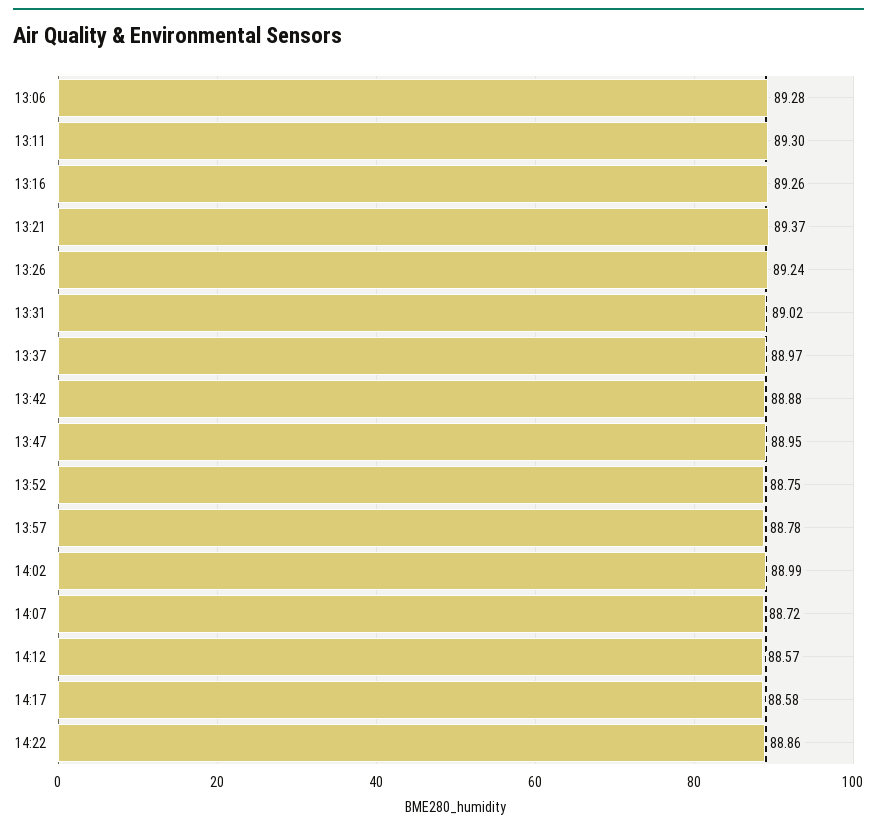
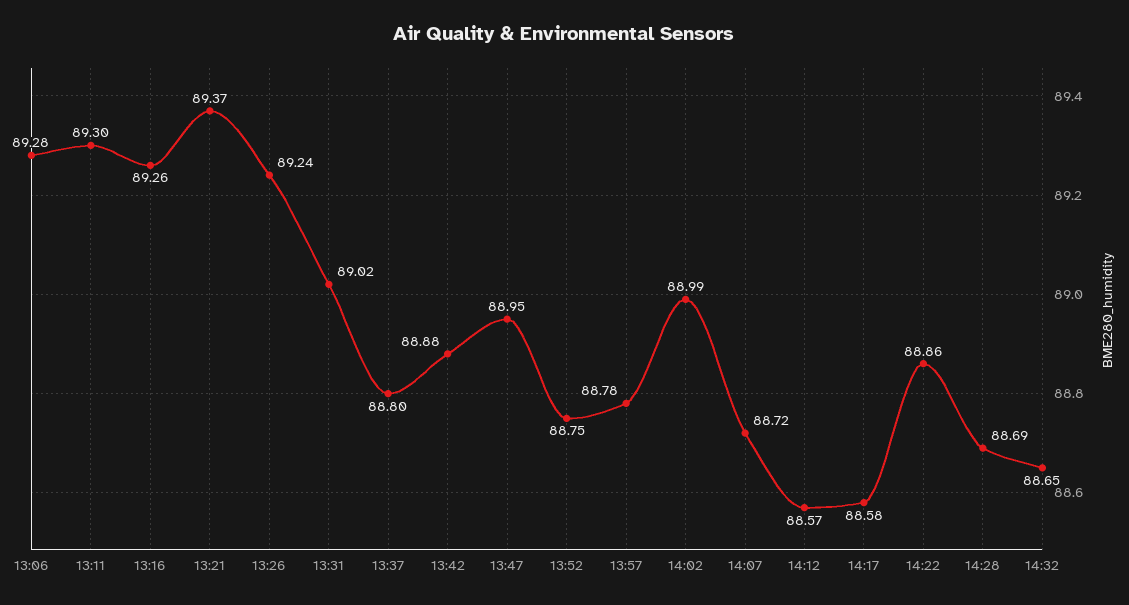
13:37: 88.97 -> 88.8
14:28: none -> 88.69
14:32: none -> 88.65

